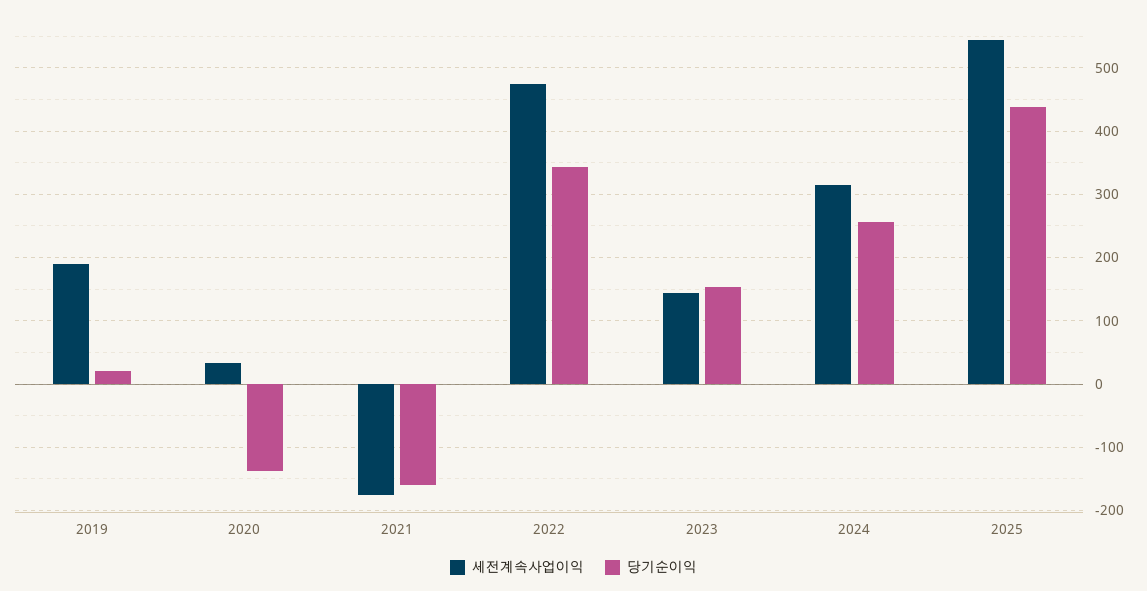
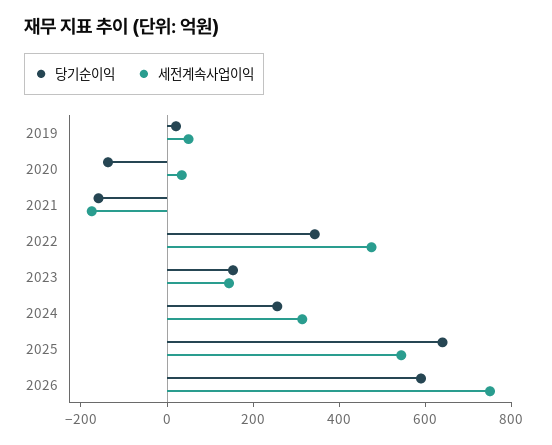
세전계속사업이익, 2019: 190 -> 50
당기순이익, 2025: 440 -> 650
당기순이익, 2026: none -> 600
세전계속사업이익, 2026: none -> 750

